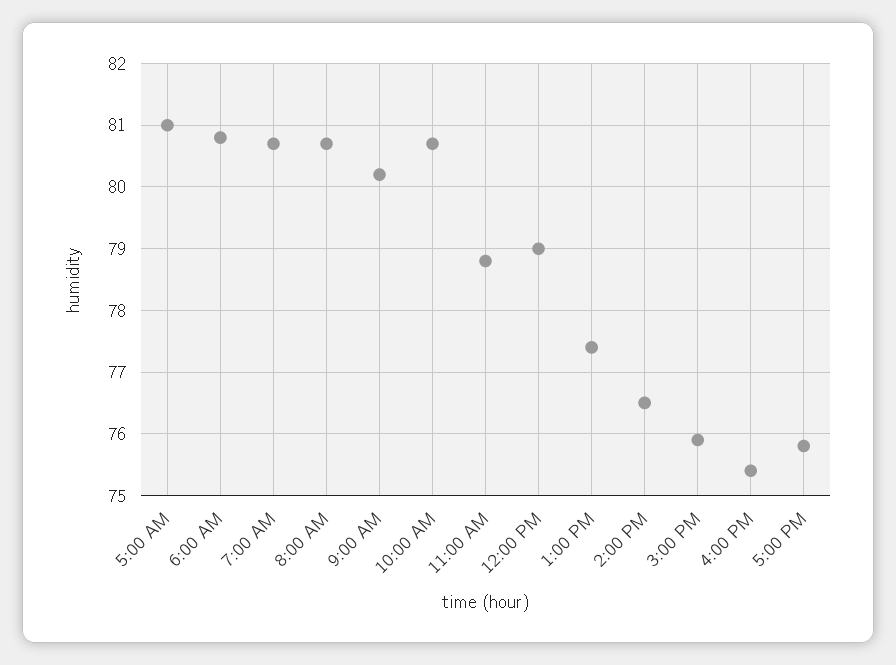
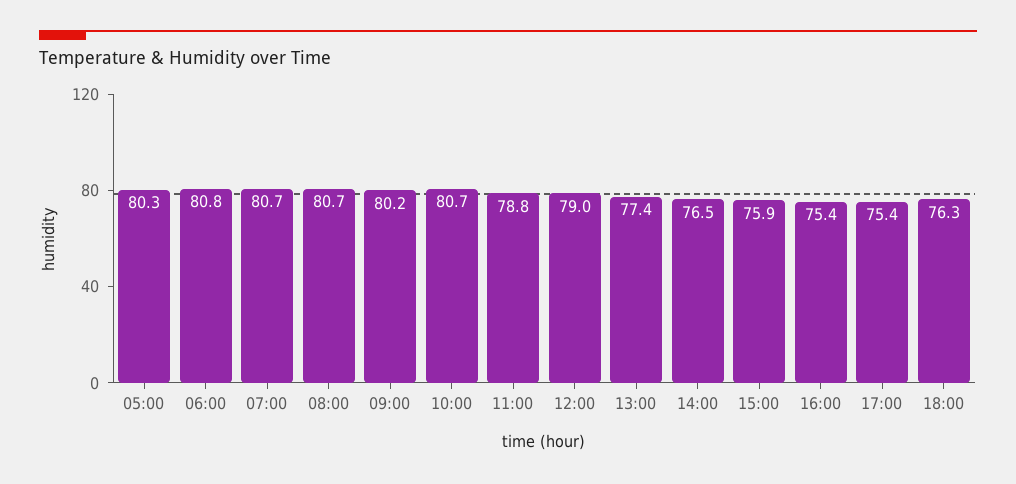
5:00 AM: 81 -> 80.3
5:00 PM: 75.8 -> 75.4
18:00: none -> 76.3

